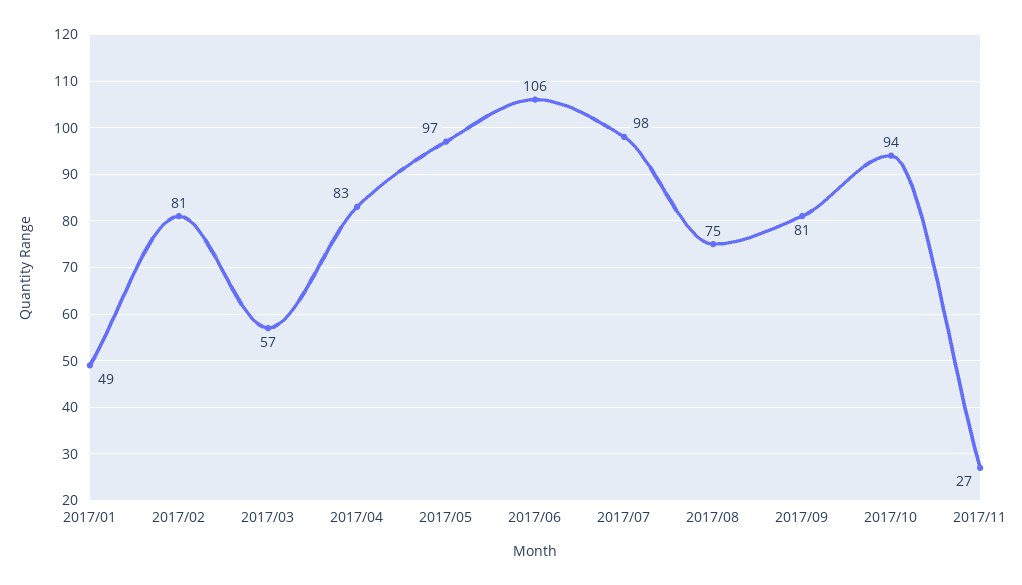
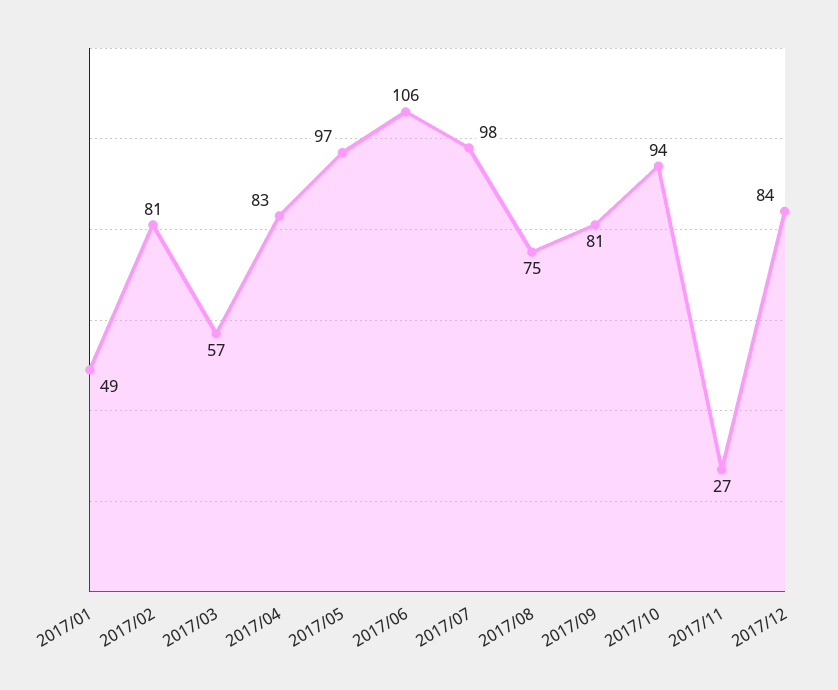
2017/12: none -> 84

